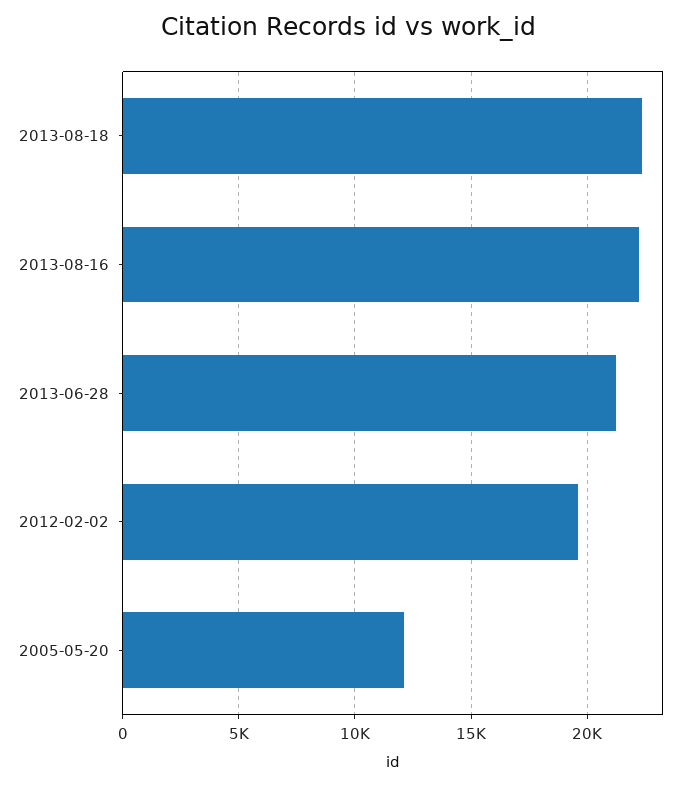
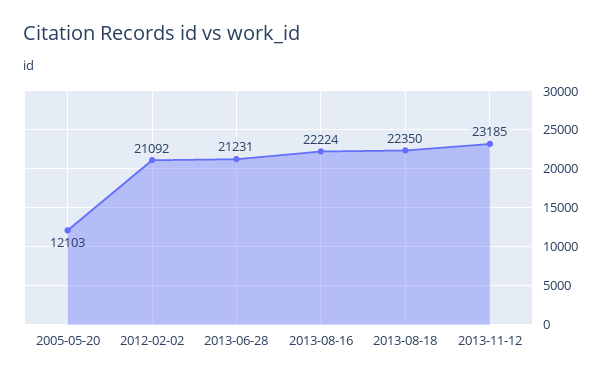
2012-02-02: 19500 -> 21092
2013-11-12: none -> 23185

